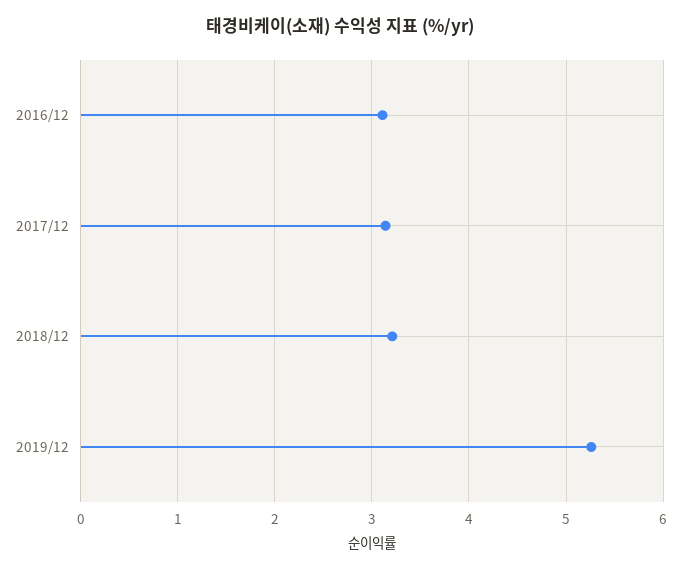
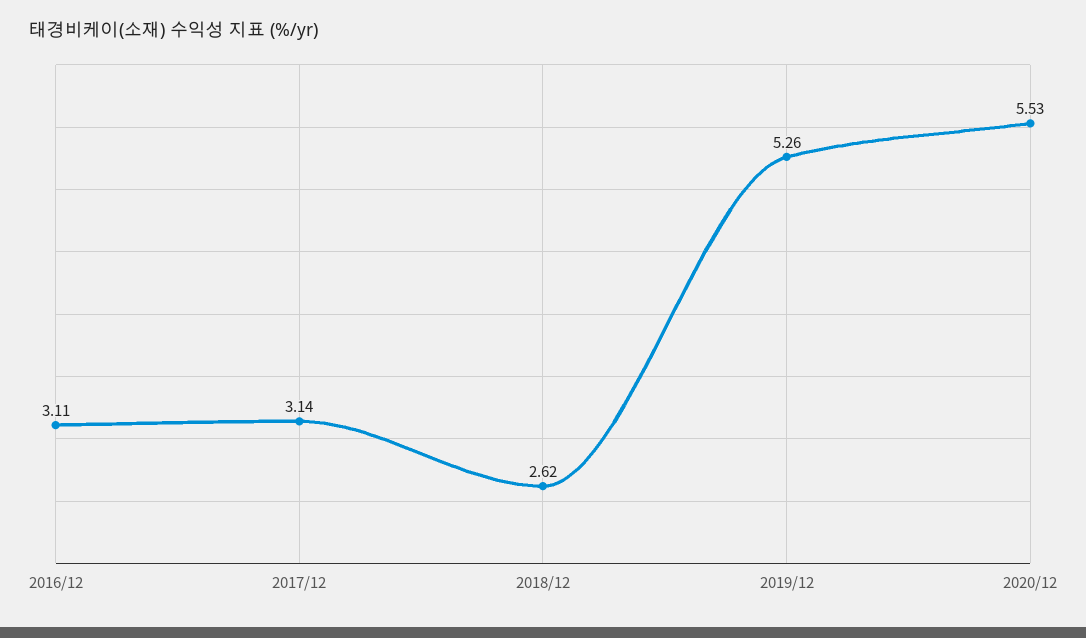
2018/12: 3.2 -> 2.62
2020/12: none -> 5.53

